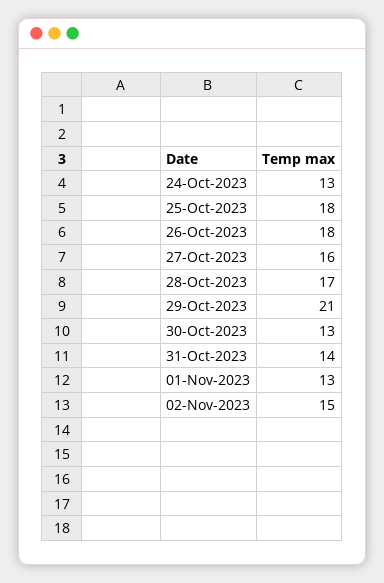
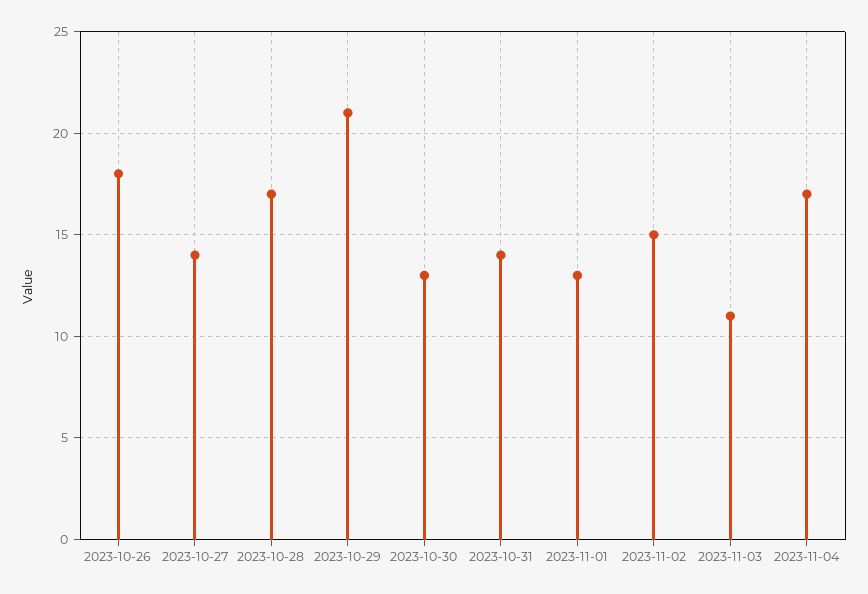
24-Oct-2023: 13 -> none
25-Oct-2023: 18 -> none
27-Oct-2023: 16 -> 14
2023-11-03: none -> 11
2023-11-04: none -> 17

